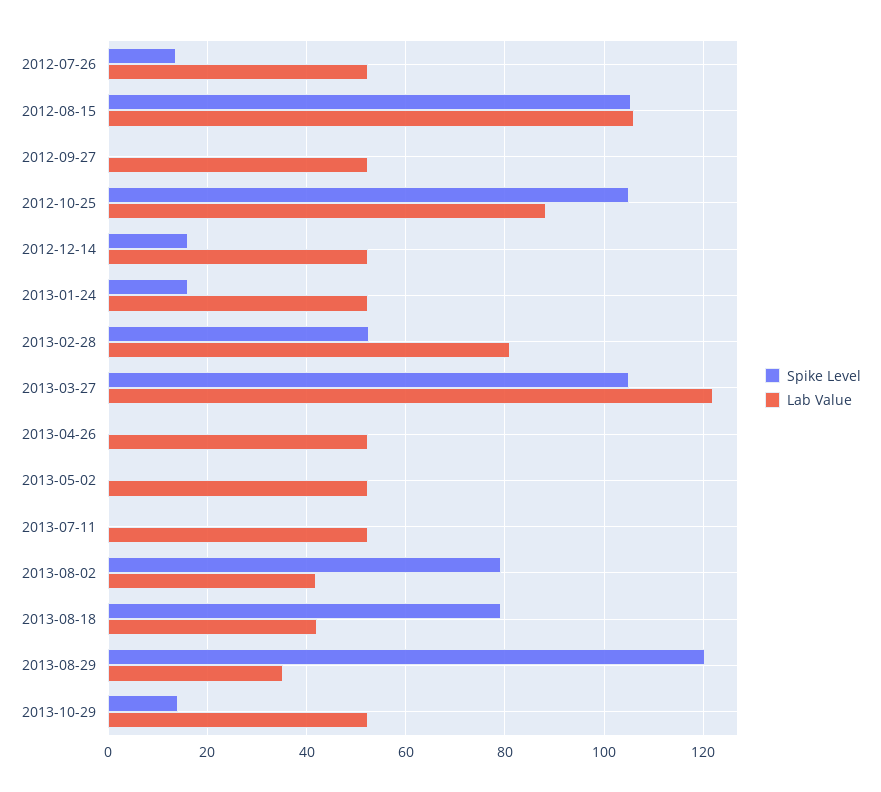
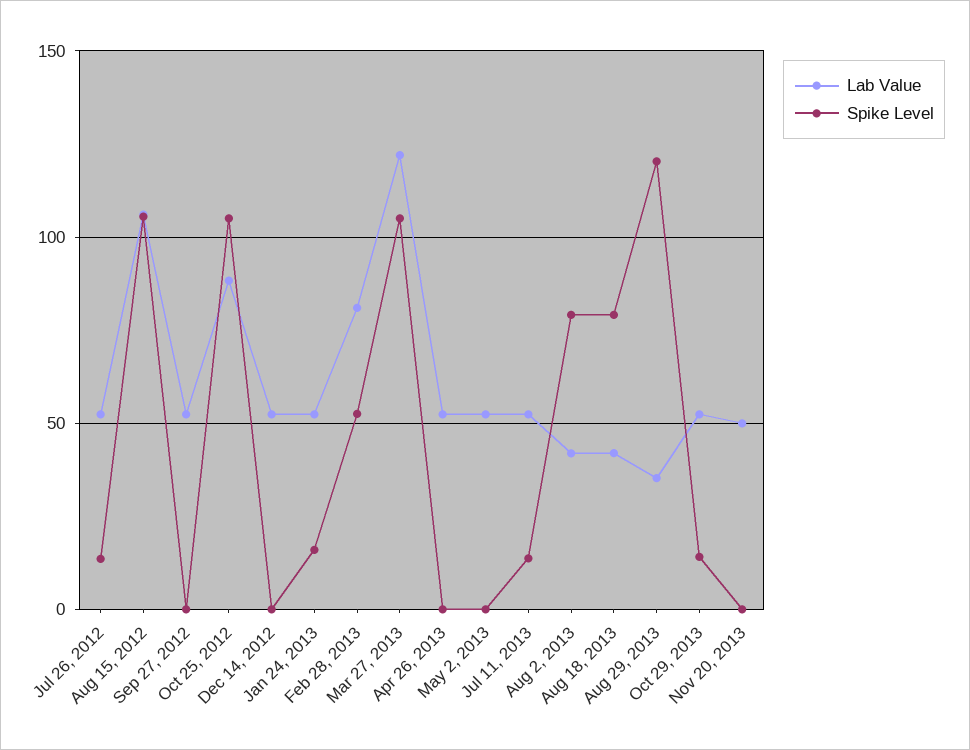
Spike Level, 2012-12-14: 16 -> 0
Spike Level, 2013-07-11: 0 -> 15
Lab Value, Nov 20, 2013: none -> 50
Spike Level, Nov 20, 2013: none -> 0

